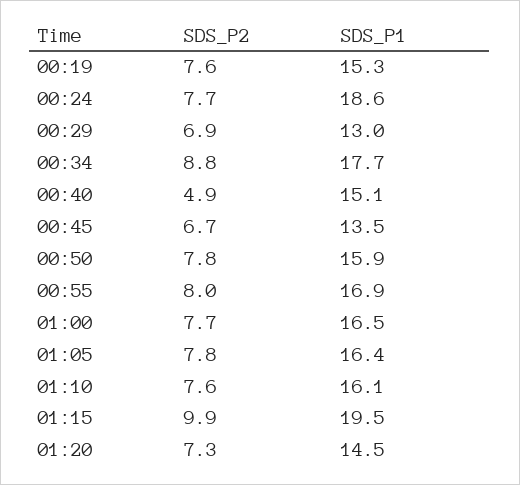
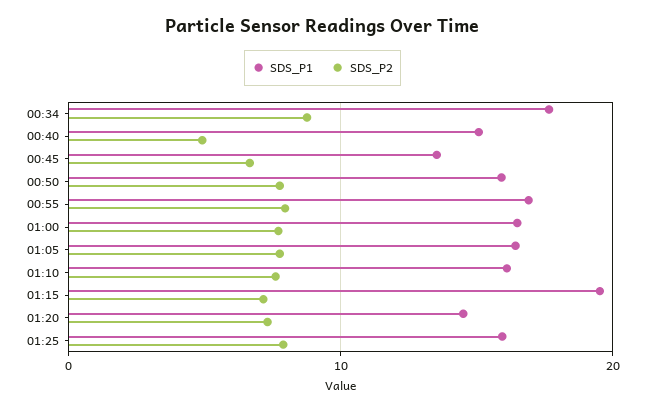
SDS_P2, 00:19: 7.6 -> none
SDS_P1, 00:19: 15.3 -> none
SDS_P2, 00:24: 7.7 -> none
SDS_P1, 00:24: 18.6 -> none
SDS_P2, 00:29: 6.9 -> none
SDS_P1, 00:29: 13 -> none
SDS_P2, 01:15: 9.9 -> 7
SDS_P1, 01:25: none -> 16
SDS_P2, 01:25: none -> 8

